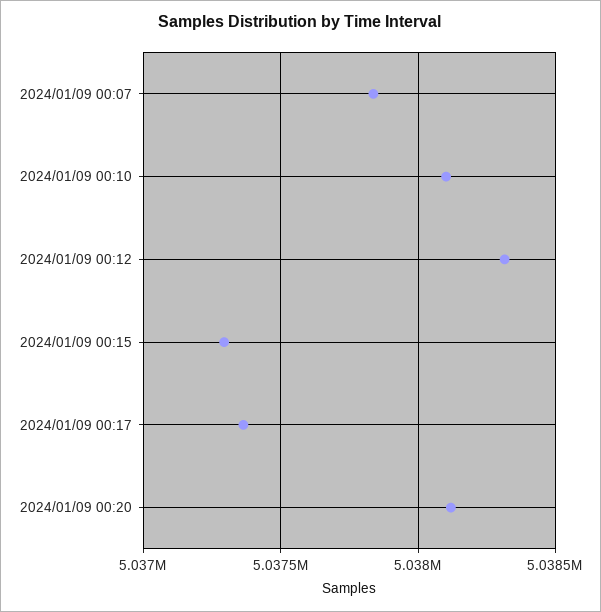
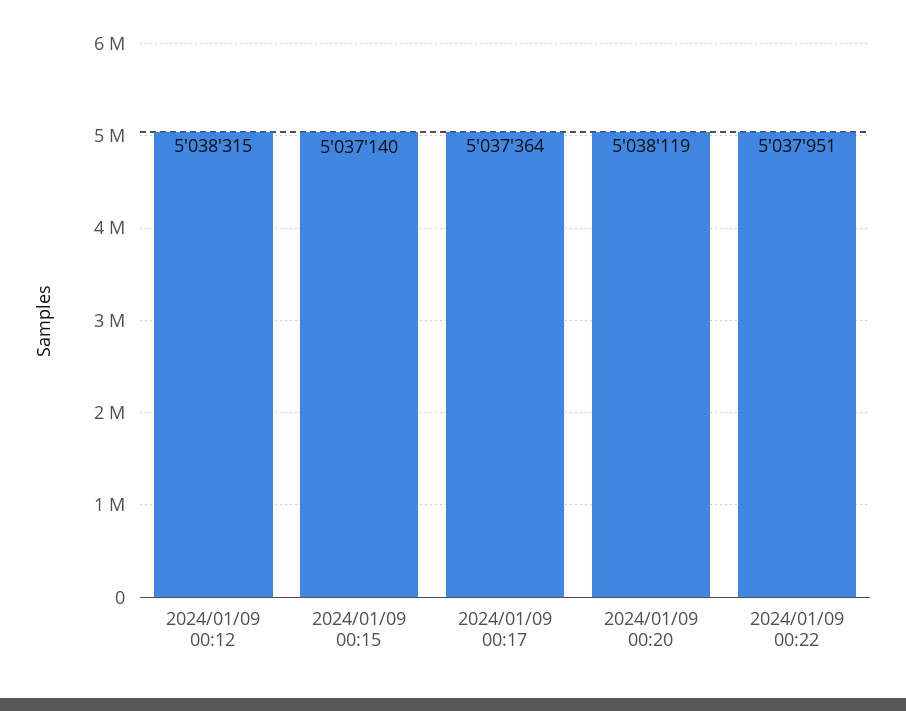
2024/01/09 00:07: 5037850 -> none
2024/01/09 00:10: 5038100 -> none
2024/01/09 00:15: 5037300 -> 5037140
2024/01/09 00:22: none -> 5037951

